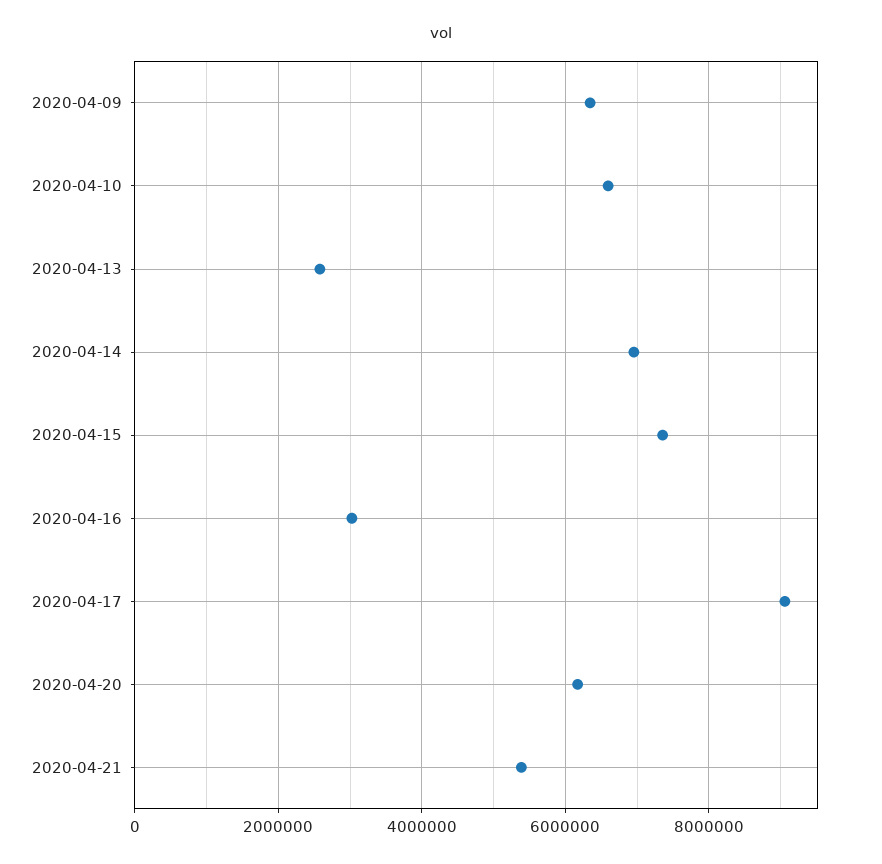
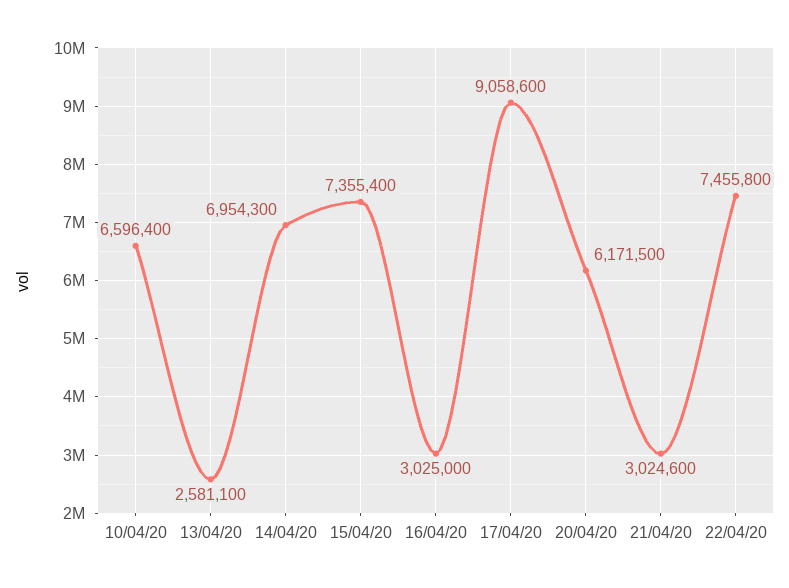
2020-04-09: 6400000 -> none
2020-04-21: 5400000 -> 3024600
22/04/20: none -> 7455800

